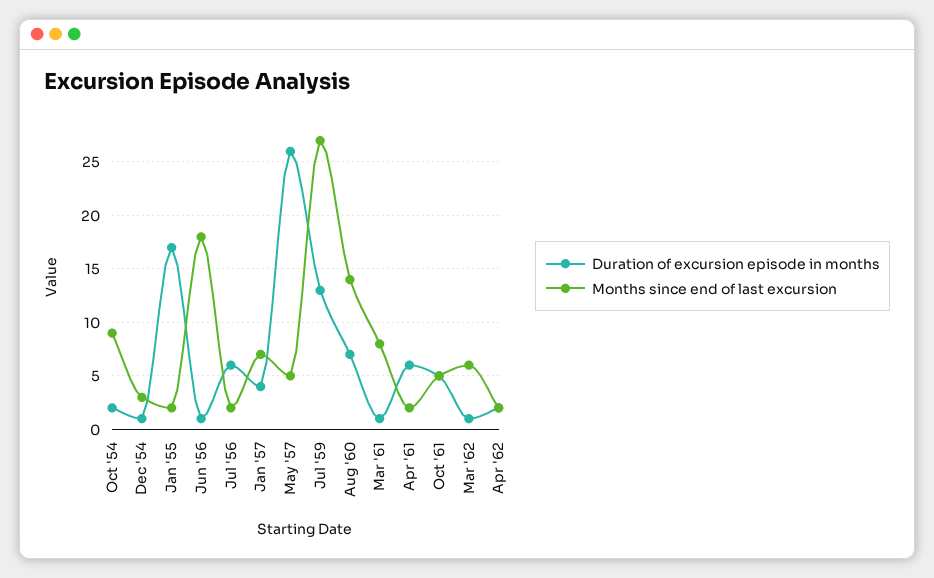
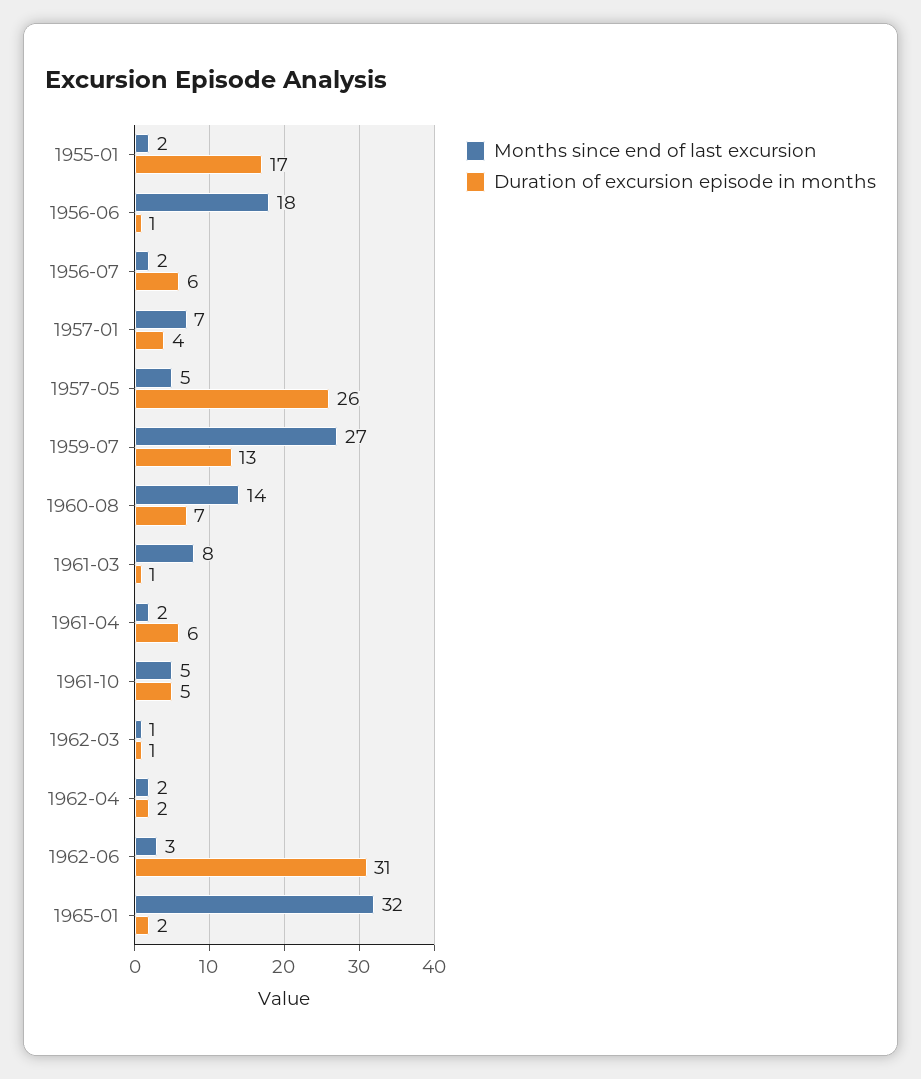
Duration of excursion episode in months, Oct '54: 2 -> none
Months since end of last excursion, Oct '54: 9 -> none
Duration of excursion episode in months, Dec '54: 1 -> none
Months since end of last excursion, Dec '54: 3 -> none
Months since end of last excursion, Mar '62: 6 -> 1
Months since end of last excursion, 1962-06: none -> 3
Duration of excursion episode in months, 1962-06: none -> 31
Months since end of last excursion, 1965-01: none -> 32
Duration of excursion episode in months, 1965-01: none -> 2

